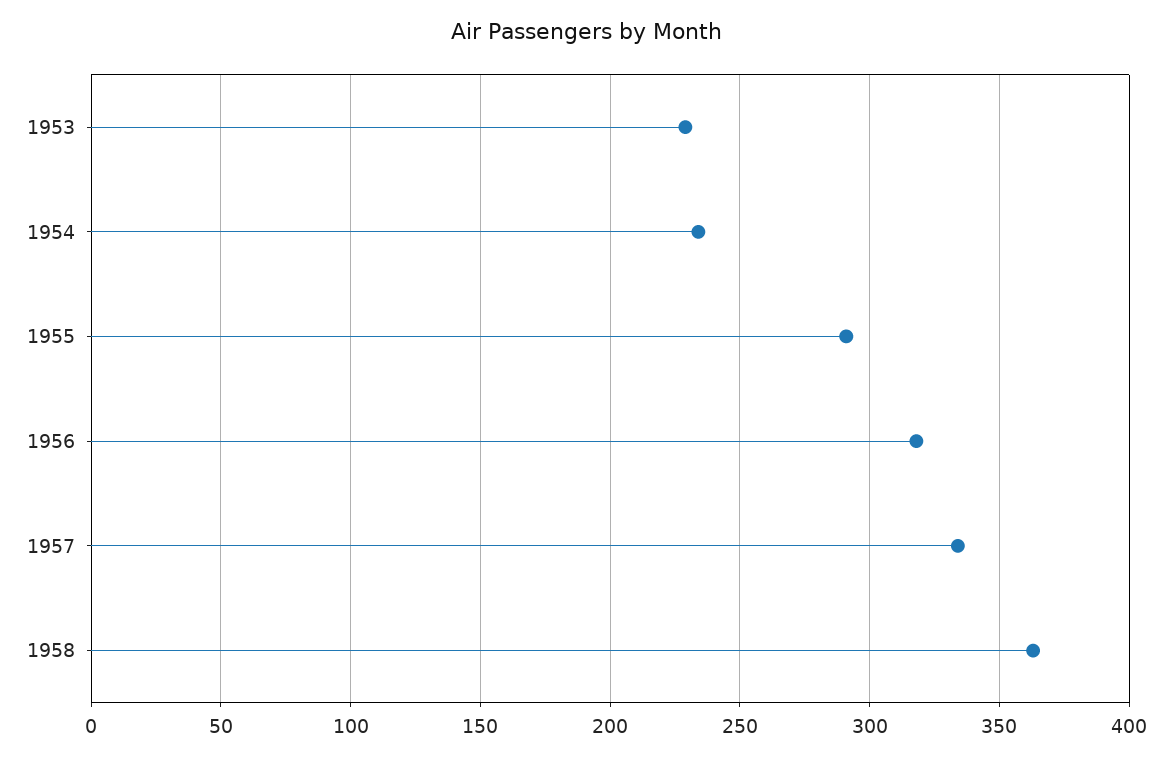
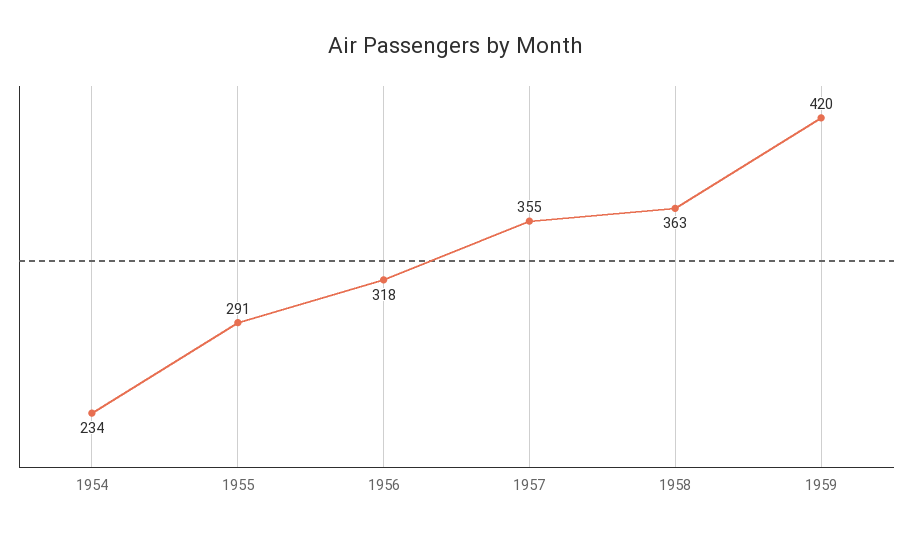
1953: 230 -> none
1957: 335 -> 355
1959: none -> 420

